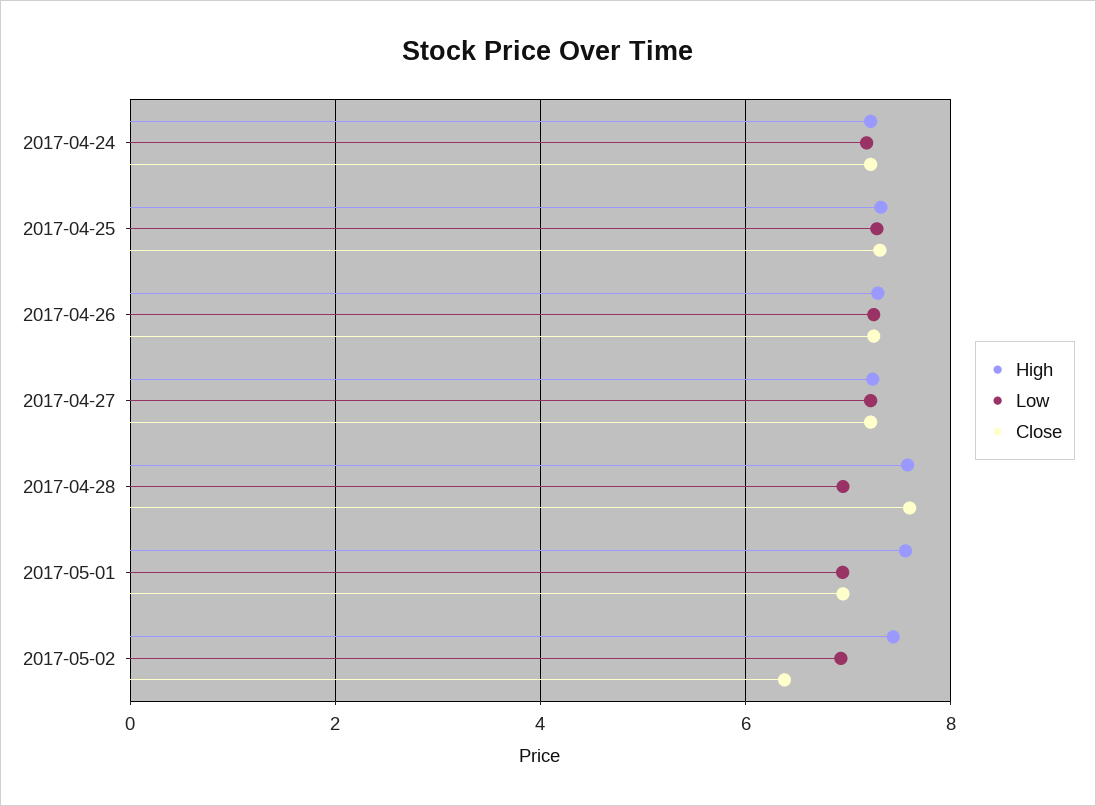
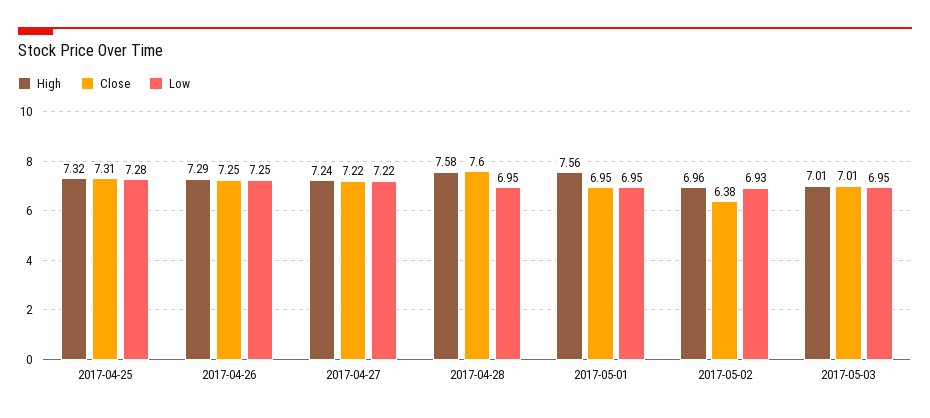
High, 2017-04-24: 7.2 -> none
Low, 2017-04-24: 7.2 -> none
Close, 2017-04-24: 7.2 -> none
High, 2017-05-02: 7.4 -> 6.96
High, 2017-05-03: none -> 7.01
Close, 2017-05-03: none -> 7.01
Low, 2017-05-03: none -> 6.95

